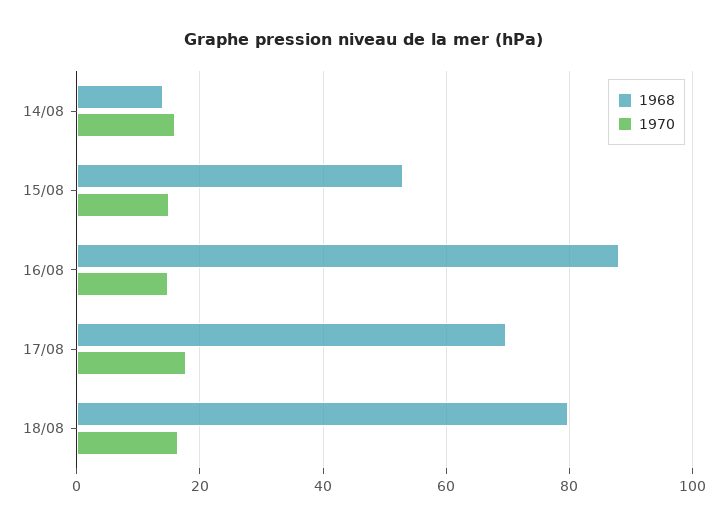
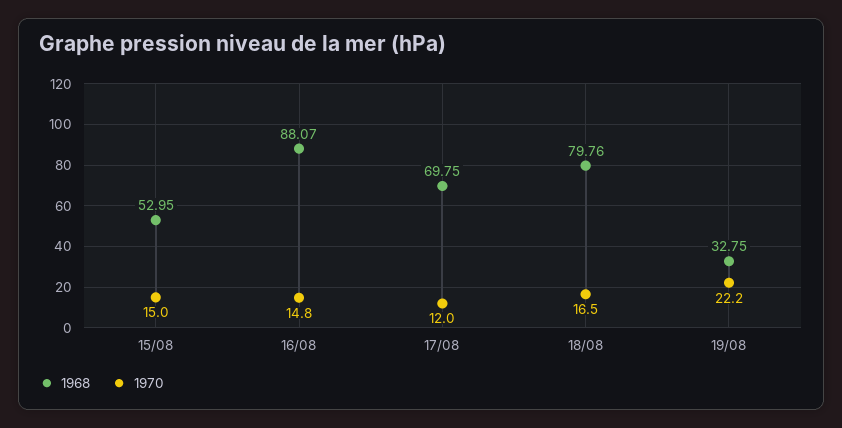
1968, 14/08: 14 -> none
1970, 14/08: 16 -> none
1970, 17/08: 18 -> 12
1968, 19/08: none -> 32.75
1970, 19/08: none -> 22.2

